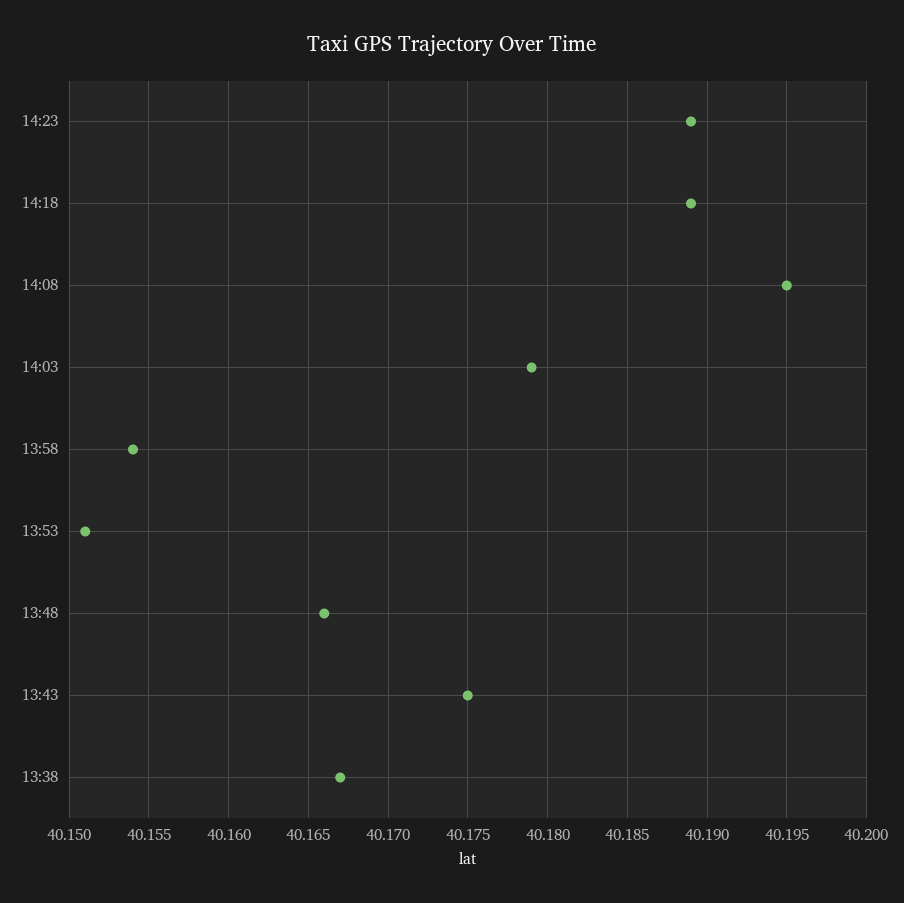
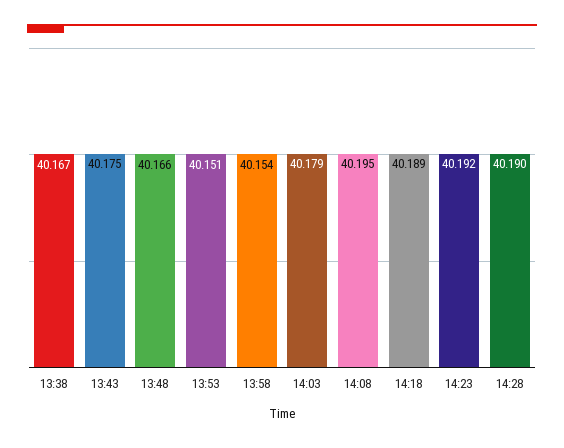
14:23: 40.189 -> 40.192
14:28: none -> 40.19

